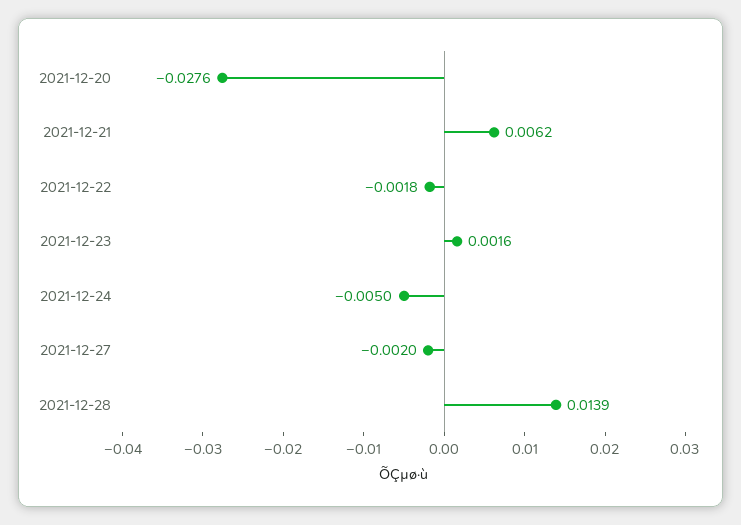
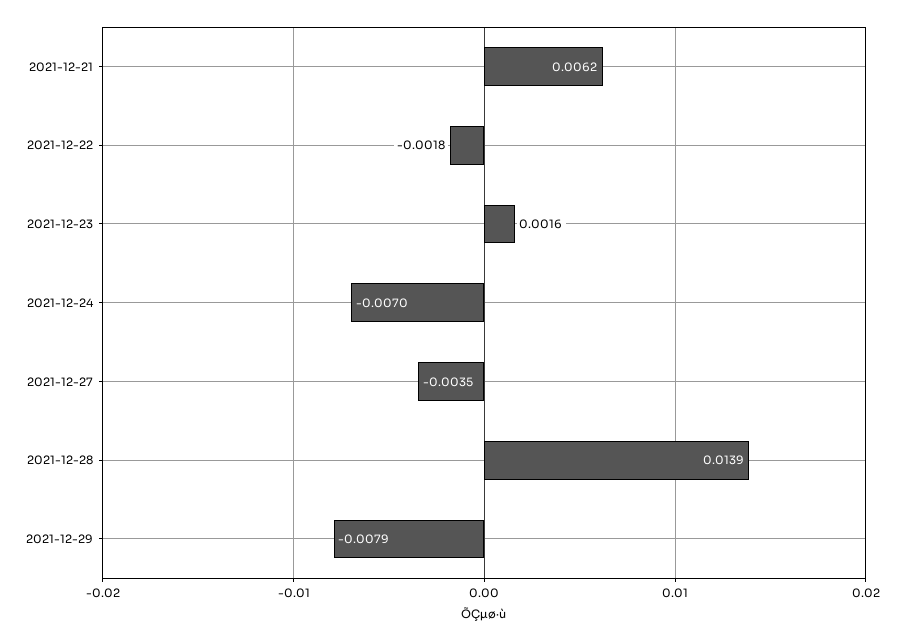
2021-12-20: -0.0276 -> none
2021-12-24: -0.005 -> -0.007
2021-12-27: -0.002 -> -0.0035
2021-12-29: none -> -0.0079

